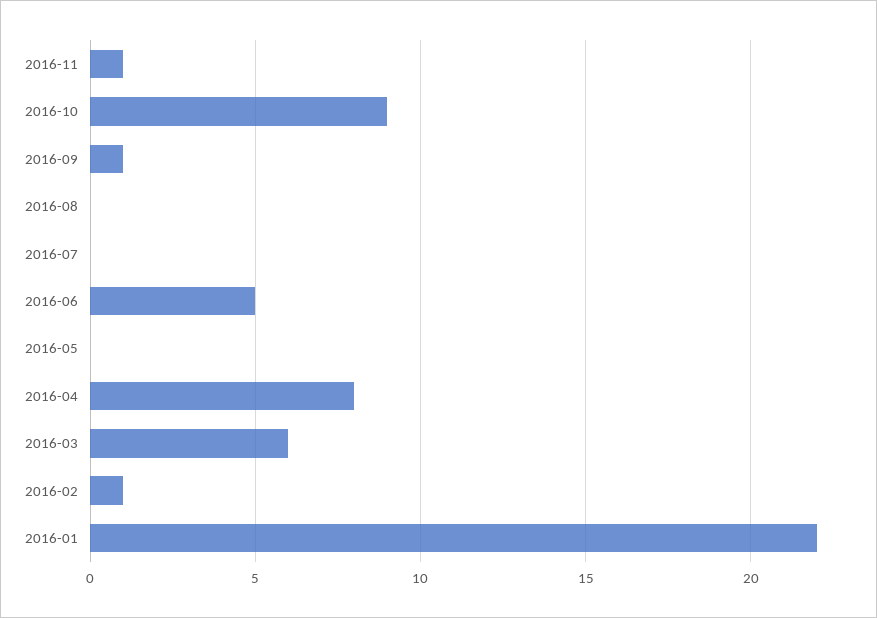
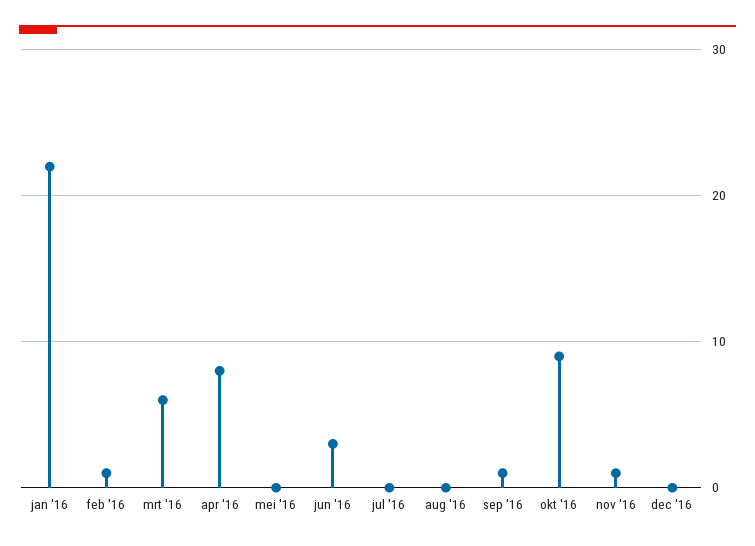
2016-06: 5 -> 3
dec '16: none -> 0

